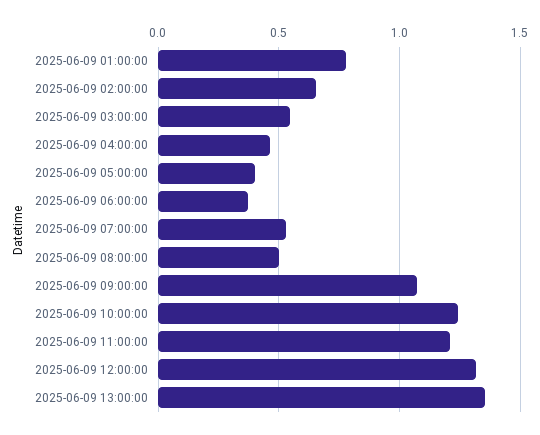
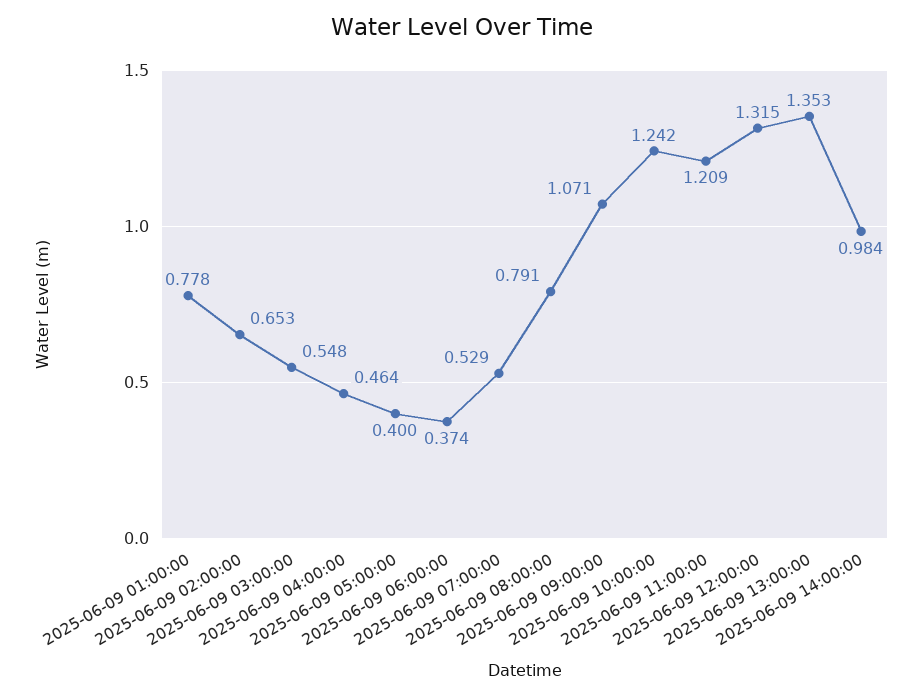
2025-06-09 08:00:00: 0.5 -> 0.791
2025-06-09 14:00:00: none -> 0.984

